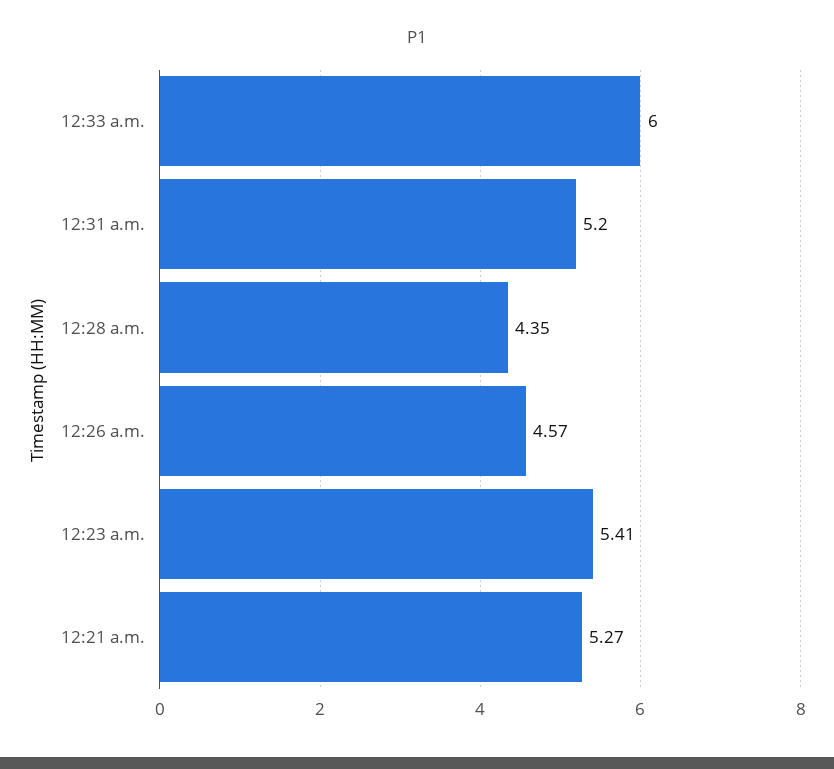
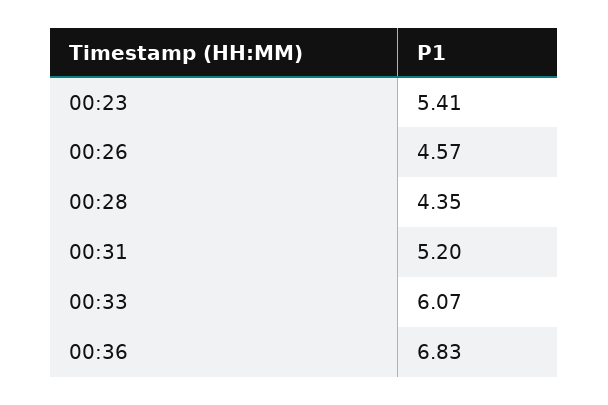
12:33 a.m.: 6 -> 6.07
12:21 a.m.: 5.27 -> none
00:36: none -> 6.83

